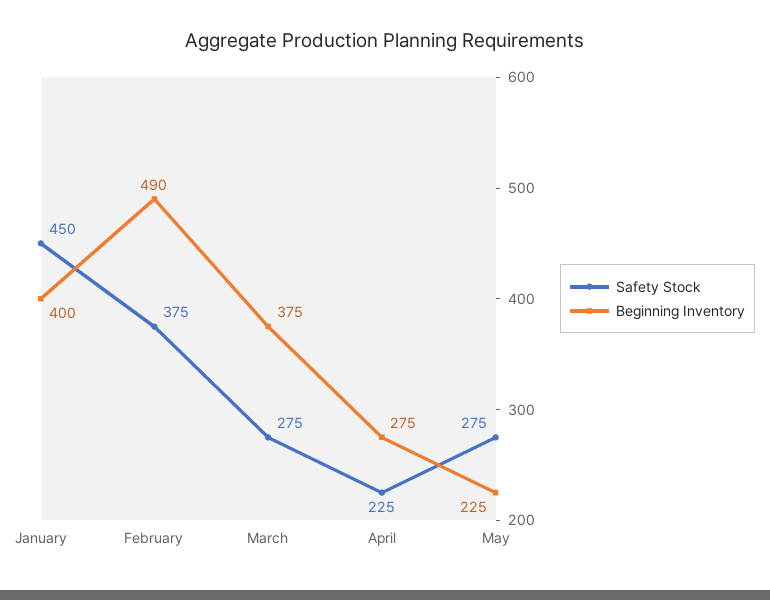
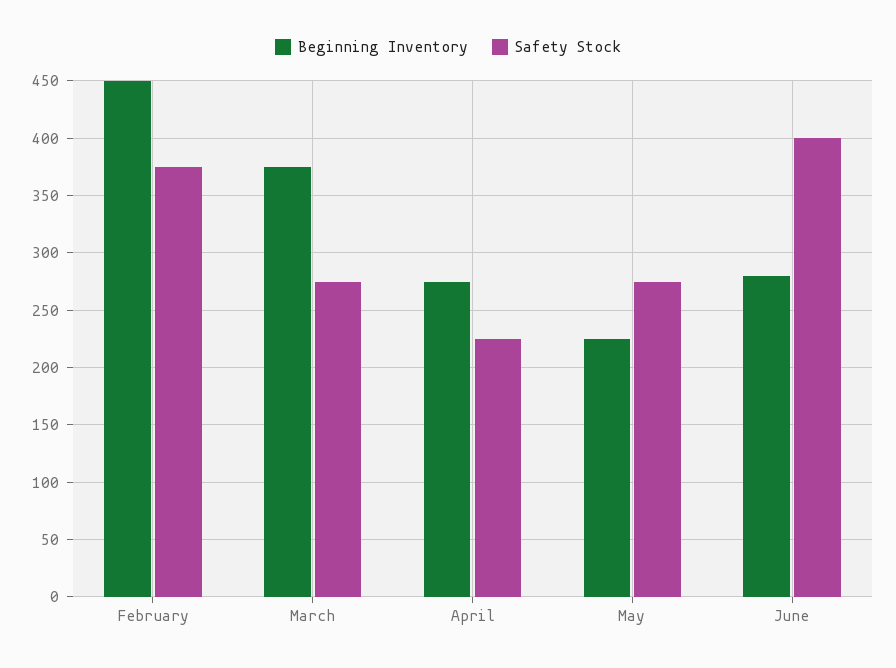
Safety Stock, January: 450 -> none
Beginning Inventory, January: 400 -> none
Beginning Inventory, February: 490 -> 450
Beginning Inventory, June: none -> 280
Safety Stock, June: none -> 400

